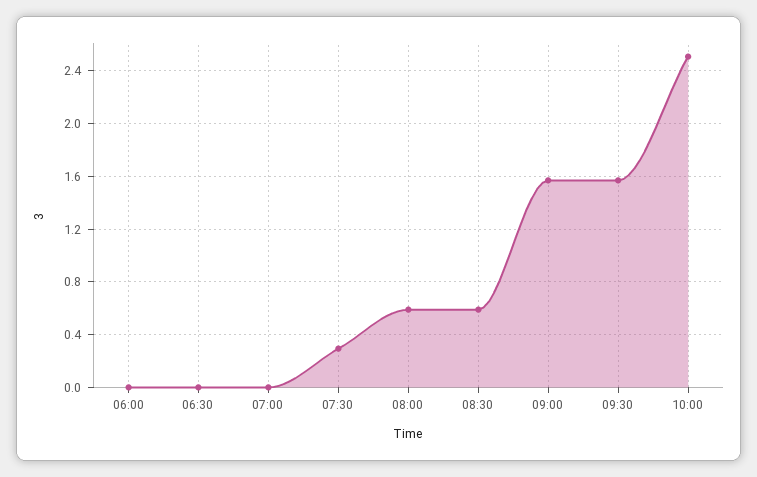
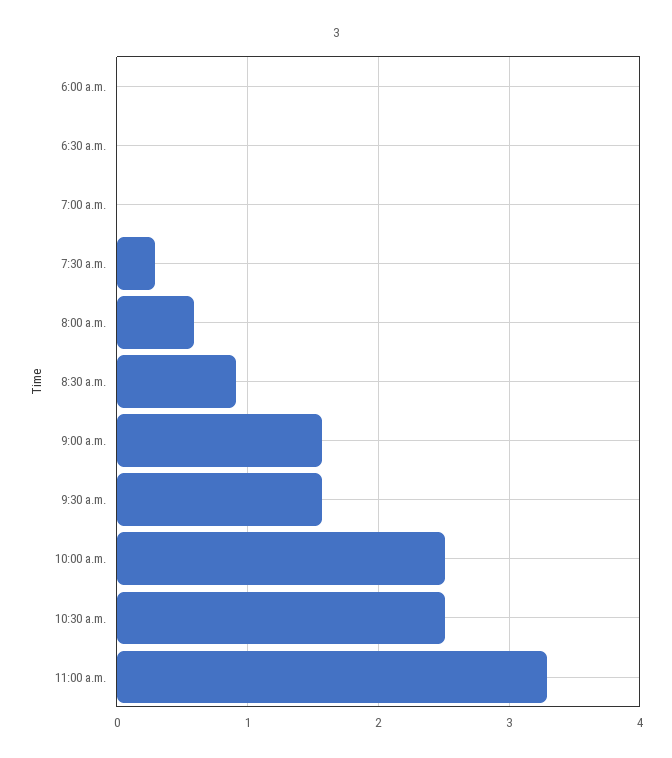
08:30: 0.6 -> 0.9
10:30 a.m.: none -> 2.5
11:00 a.m.: none -> 3.3

